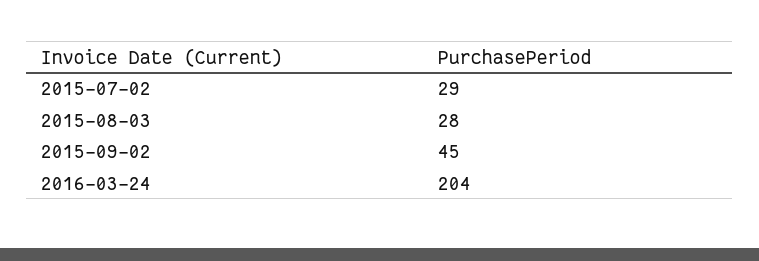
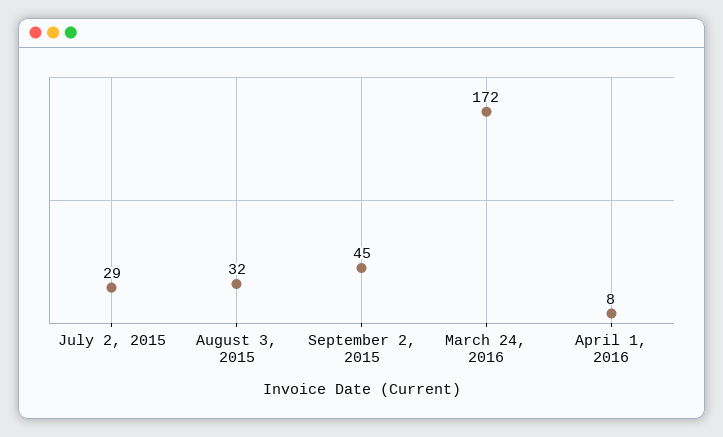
2015-08-03: 28 -> 32
2016-03-24: 204 -> 172
April 1, 2016: none -> 8

